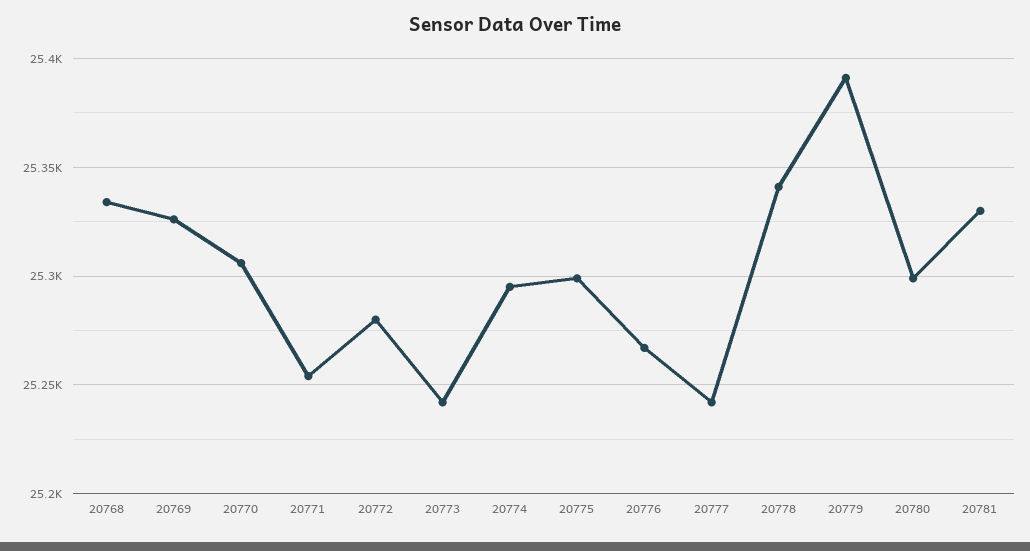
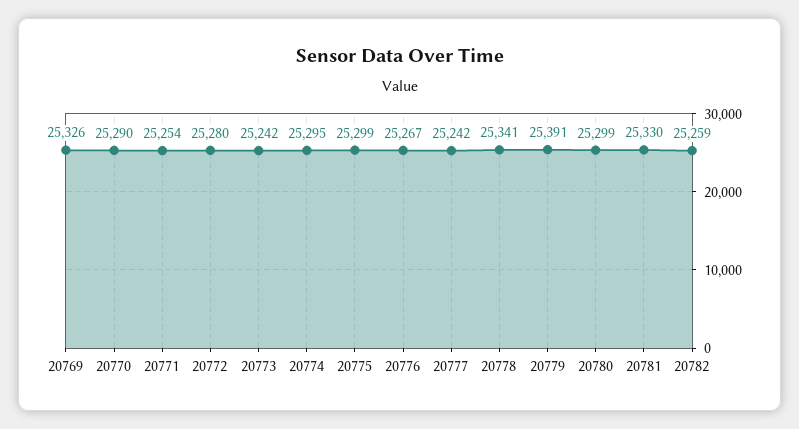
20768: 25335 -> none
20770: 25305 -> 25290
20782: none -> 25259

